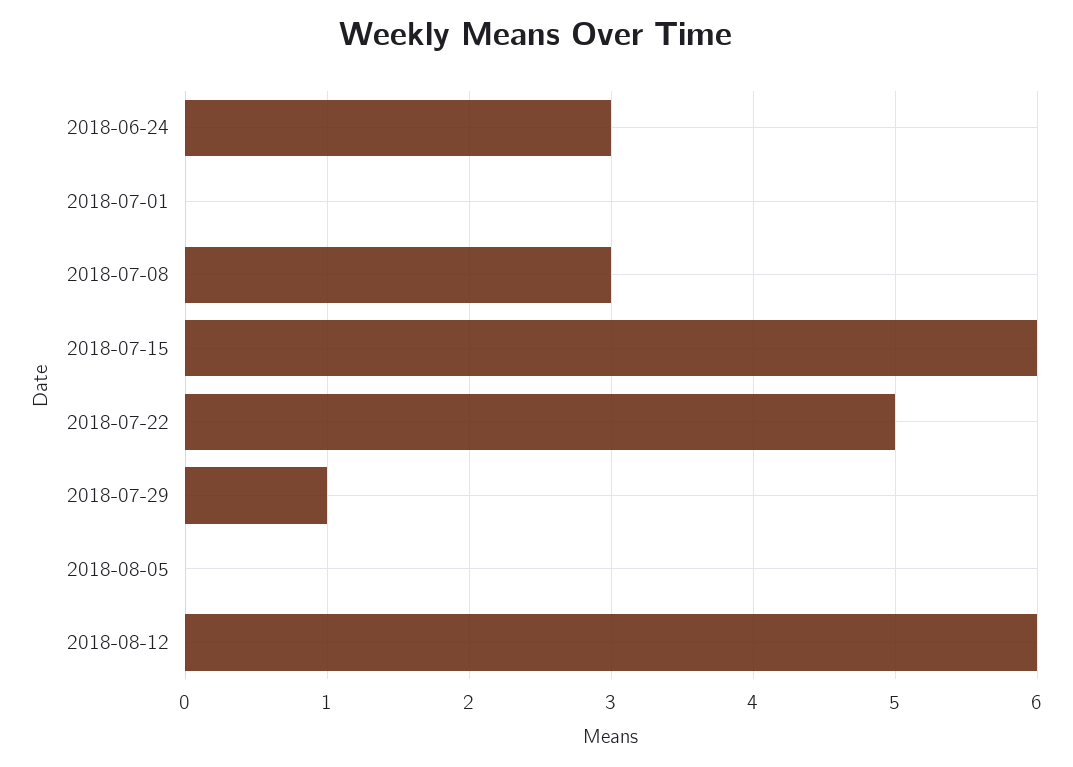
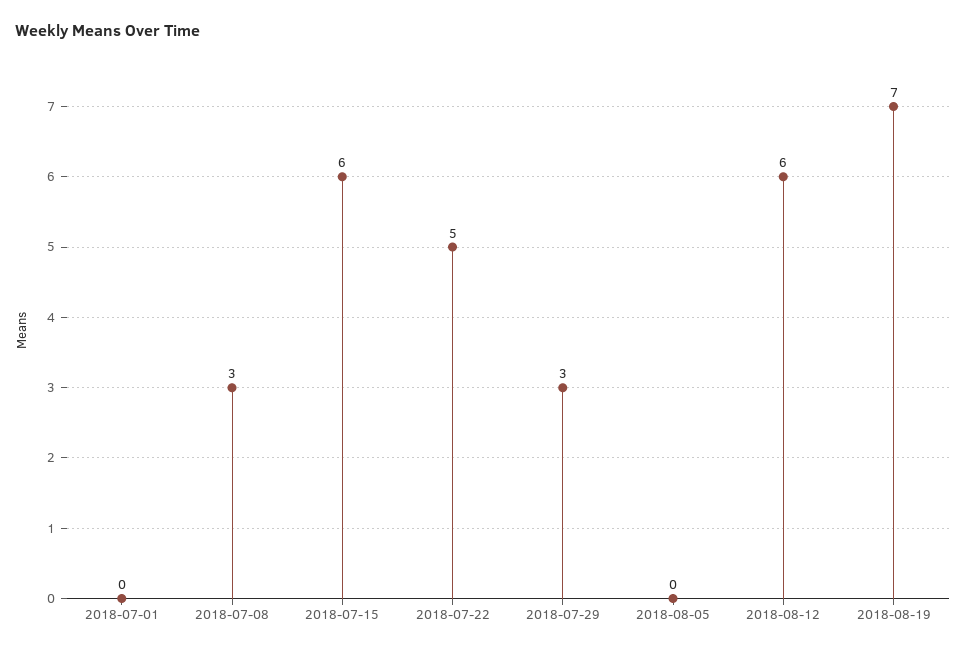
2018-06-24: 3 -> none
2018-07-29: 1 -> 3
2018-08-19: none -> 7

